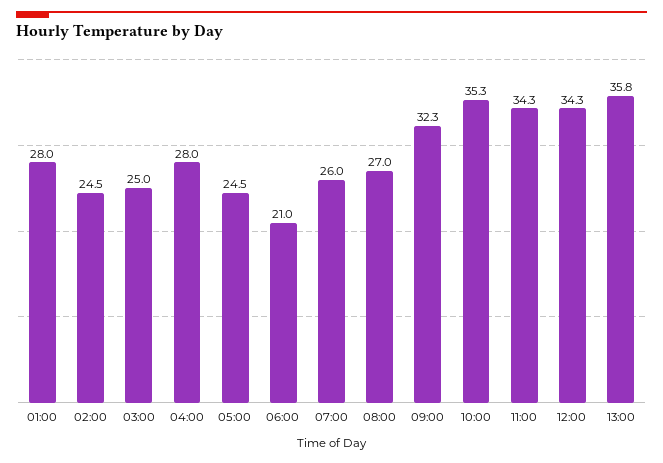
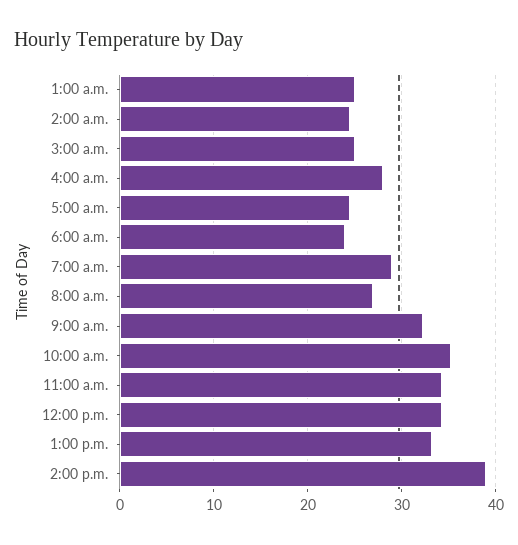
01:00: 28 -> 25
06:00: 21 -> 24
07:00: 26 -> 29
13:00: 35.8 -> 33
2:00 p.m.: none -> 39

